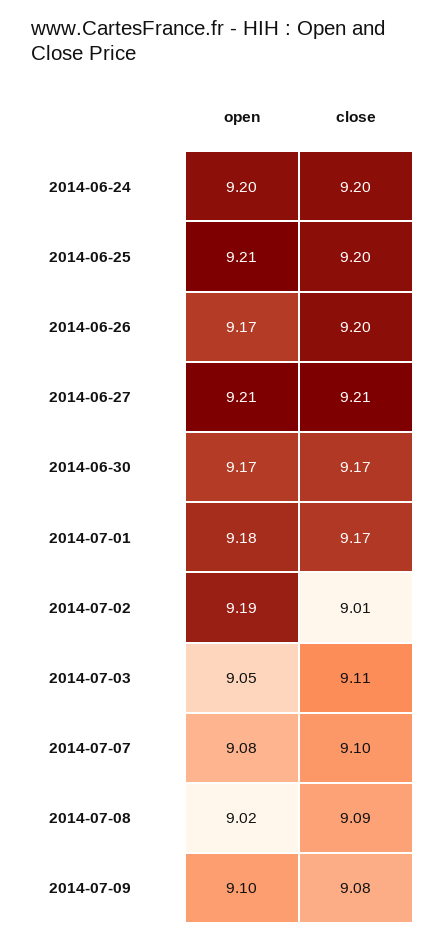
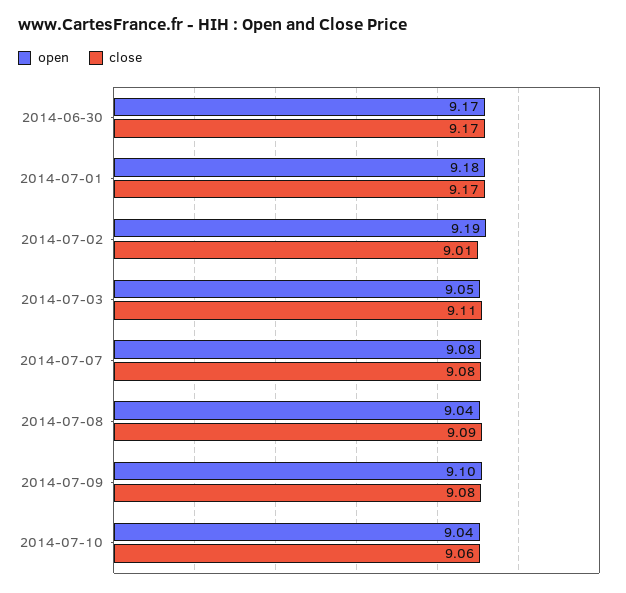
open, 2014-06-24: 9.2 -> none
close, 2014-06-24: 9.2 -> none
open, 2014-06-25: 9.21 -> none
close, 2014-06-25: 9.2 -> none
open, 2014-06-26: 9.17 -> none
close, 2014-06-26: 9.2 -> none
open, 2014-06-27: 9.21 -> none
close, 2014-06-27: 9.21 -> none
close, 2014-07-07: 9.1 -> 9.08
open, 2014-07-08: 9.02 -> 9.04
open, 2014-07-10: none -> 9.04
close, 2014-07-10: none -> 9.06

